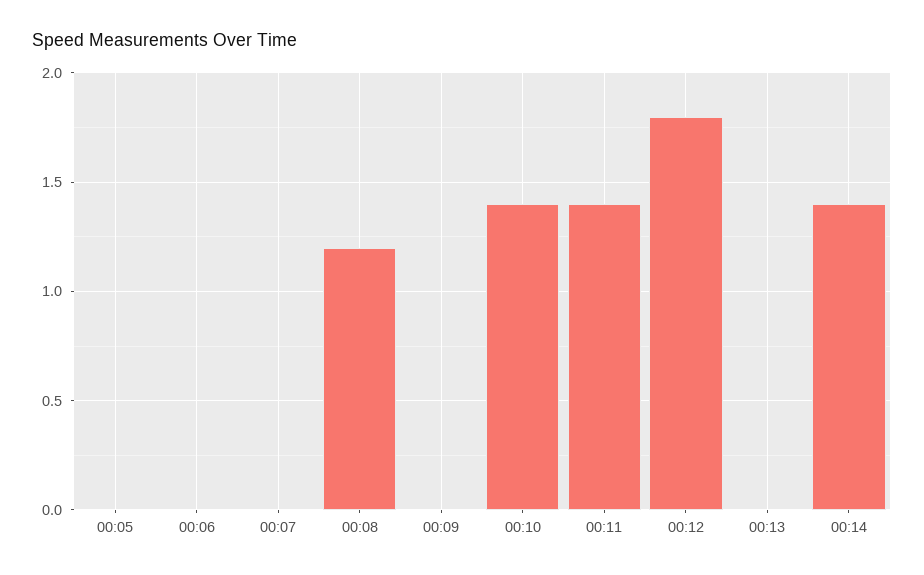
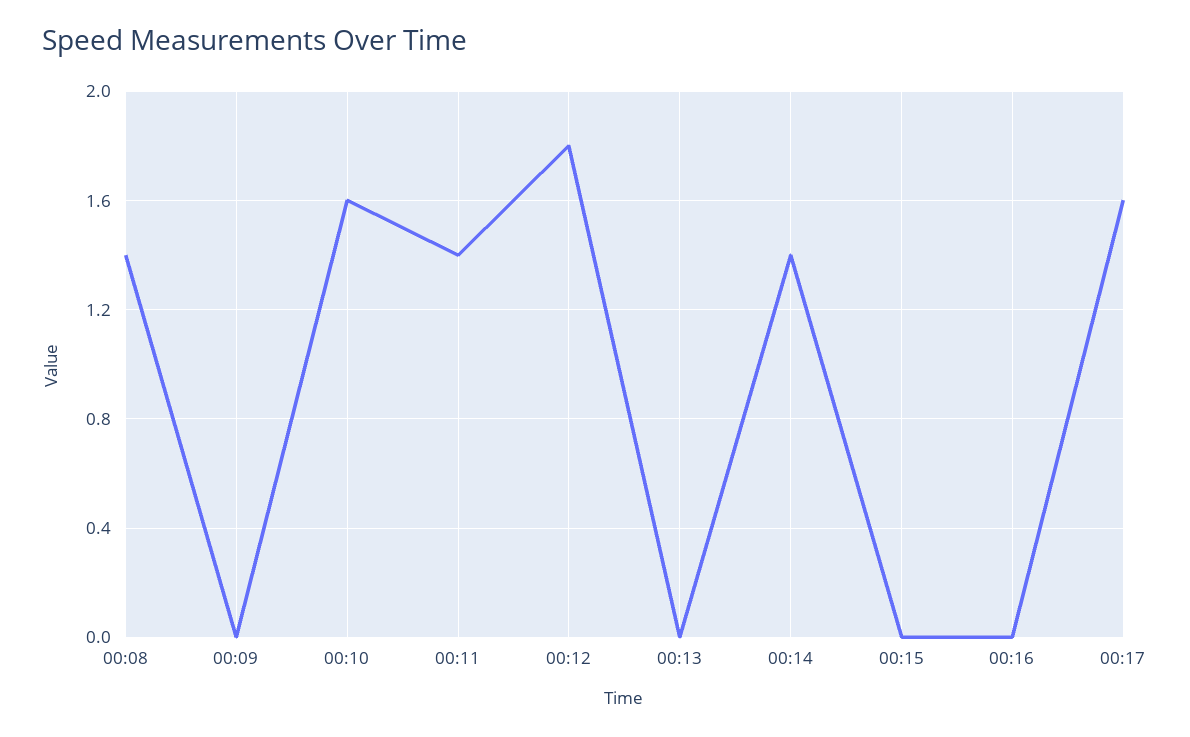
00:05: 0 -> none
00:06: 0 -> none
00:07: 0 -> none
00:08: 1.2 -> 1.4
00:10: 1.4 -> 1.6
00:15: none -> 0
00:16: none -> 0
00:17: none -> 1.6

